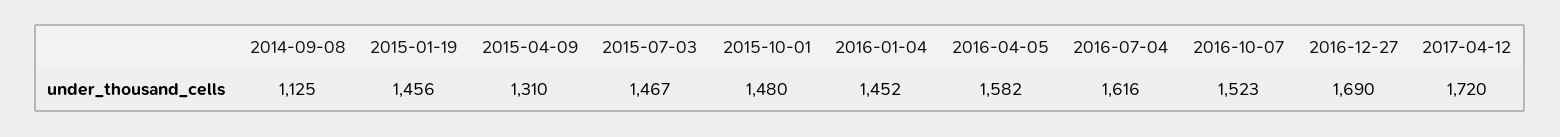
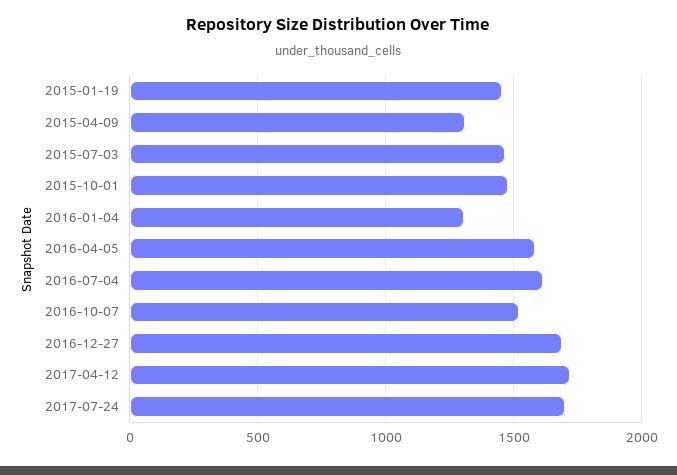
2014-09-08: 1125 -> none
2016-01-04: 1452 -> 1300
2017-07-24: none -> 1700

